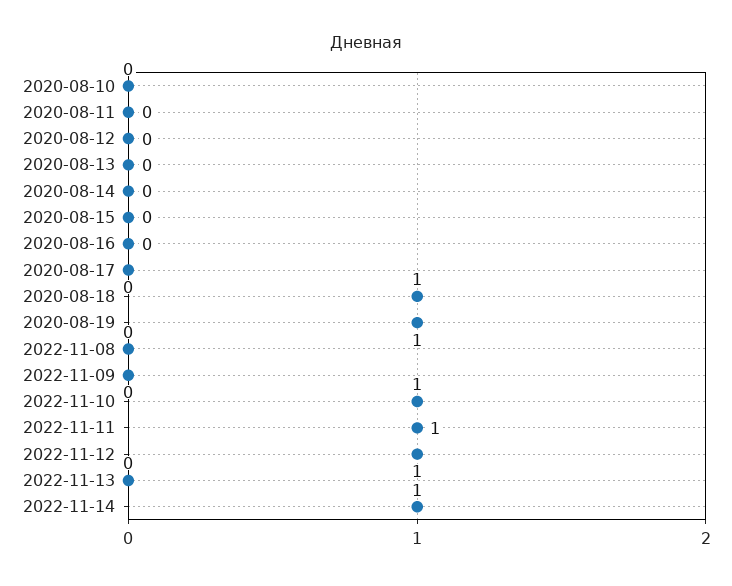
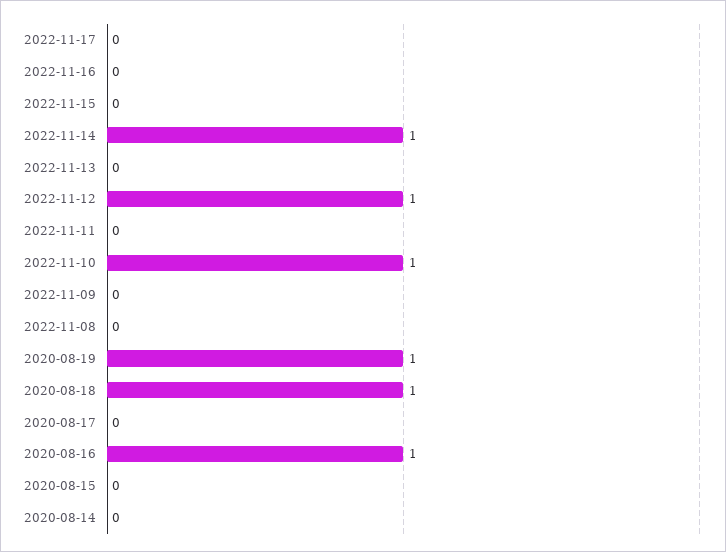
2020-08-10: 0 -> none
2020-08-11: 0 -> none
2020-08-12: 0 -> none
2020-08-13: 0 -> none
2020-08-16: 0 -> 1
2022-11-11: 1 -> 0
2022-11-17: none -> 0
2022-11-16: none -> 0
2022-11-15: none -> 0

